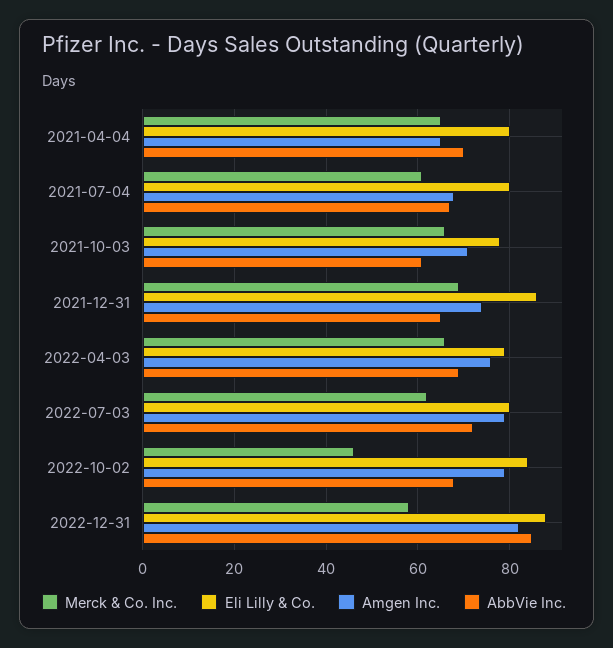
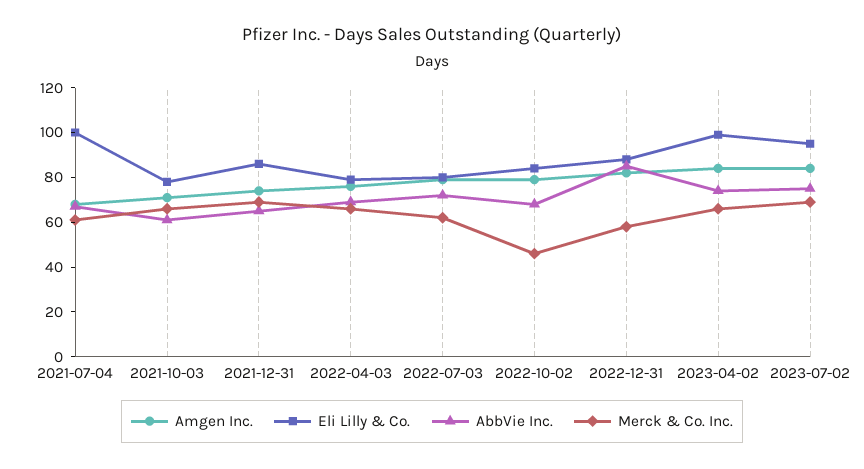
Merck & Co. Inc., 2021-04-04: 65 -> none
Eli Lilly & Co., 2021-04-04: 80 -> none
Amgen Inc., 2021-04-04: 65 -> none
AbbVie Inc., 2021-04-04: 70 -> none
Eli Lilly & Co., 2021-07-04: 80 -> 100
Amgen Inc., 2023-04-02: none -> 85
Eli Lilly & Co., 2023-04-02: none -> 100
AbbVie Inc., 2023-04-02: none -> 75
Merck & Co. Inc., 2023-04-02: none -> 65
Amgen Inc., 2023-07-02: none -> 85
Eli Lilly & Co., 2023-07-02: none -> 95
AbbVie Inc., 2023-07-02: none -> 75
Merck & Co. Inc., 2023-07-02: none -> 70

